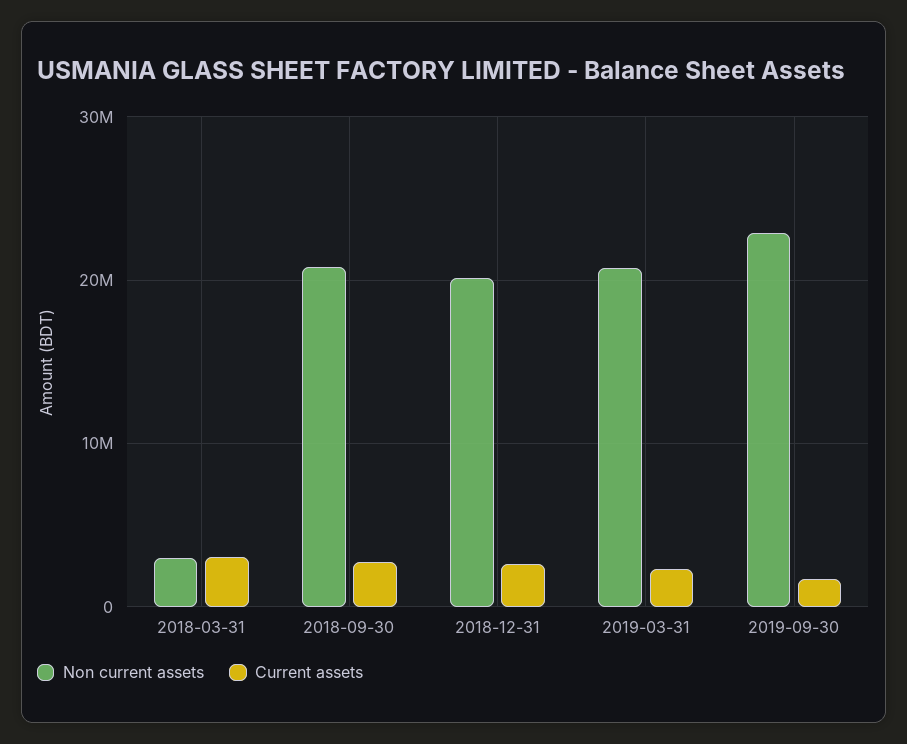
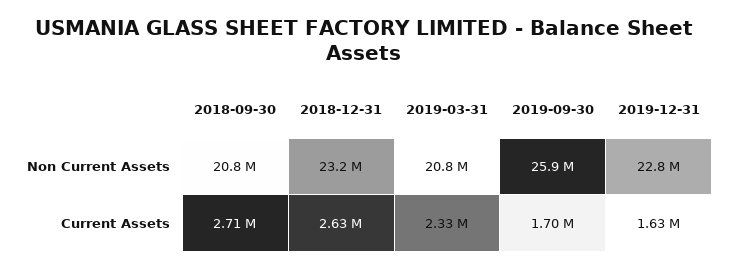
Non current assets, 2018-03-31: 3000000 -> none
Current assets, 2018-03-31: 3000000 -> none
Non current assets, 2018-12-31: 20000000 -> 23200000
Non current assets, 2019-09-30: 23000000 -> 25900000
Non current assets, 2019-12-31: none -> 22800000
Current assets, 2019-12-31: none -> 1630000

